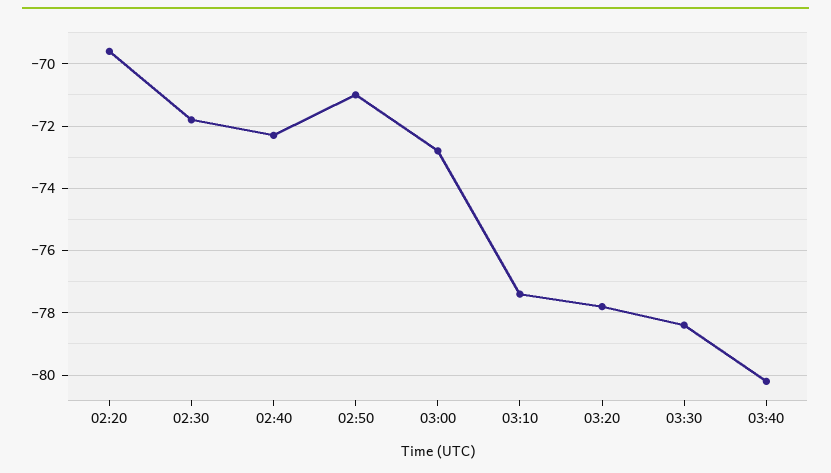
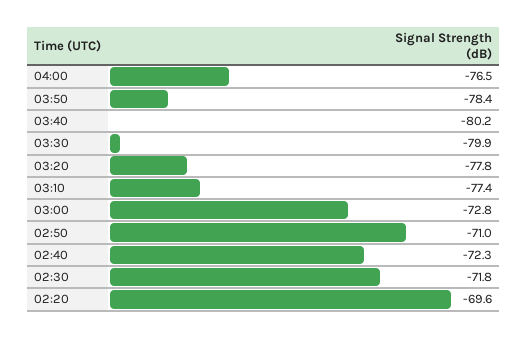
03:30: -78.5 -> -79.9
04:00: none -> -76.5
03:50: none -> -78.4

